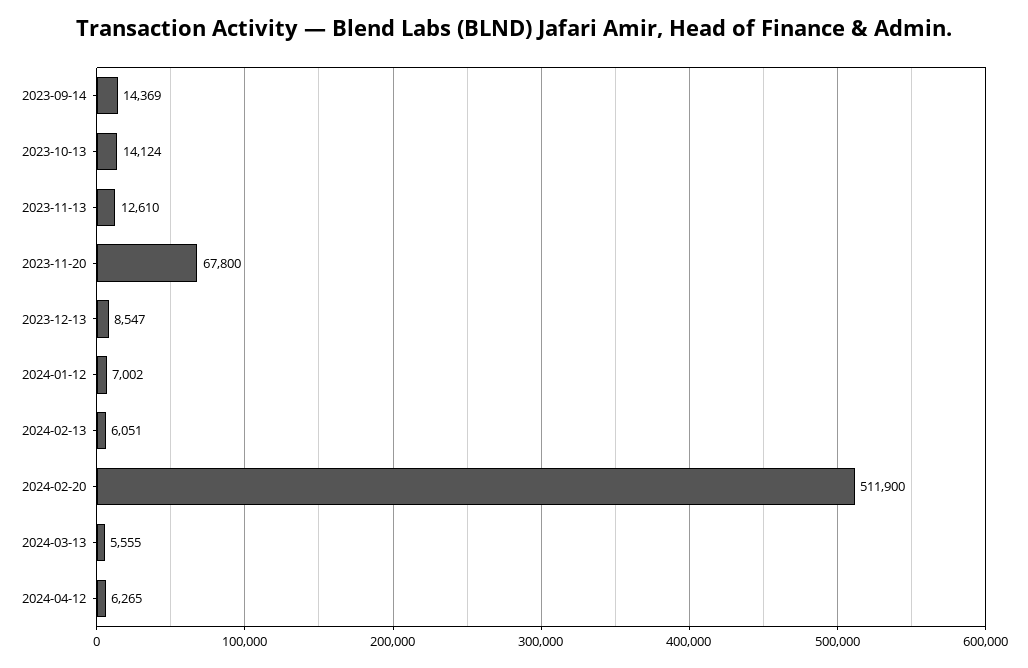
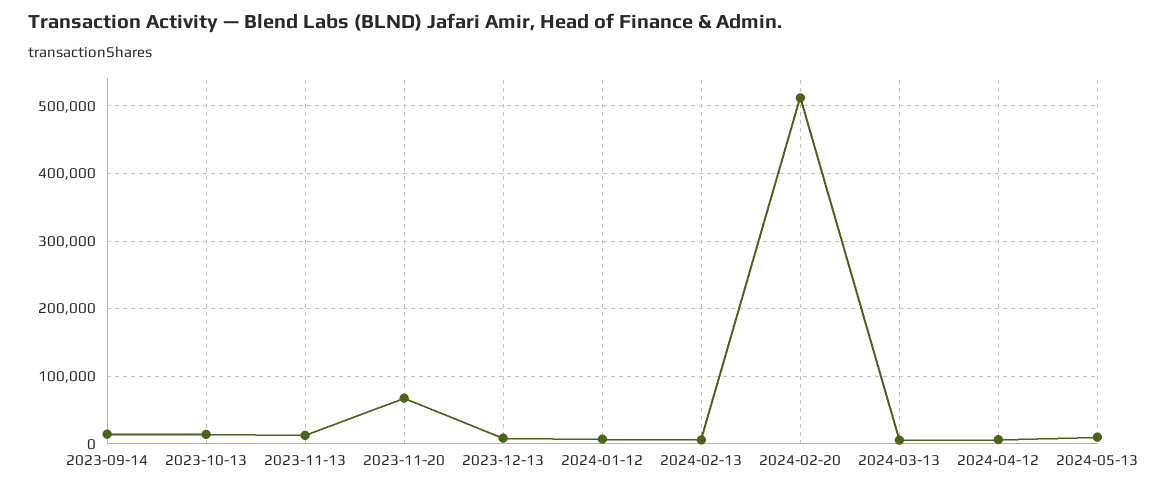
2024-05-13: none -> 10000

